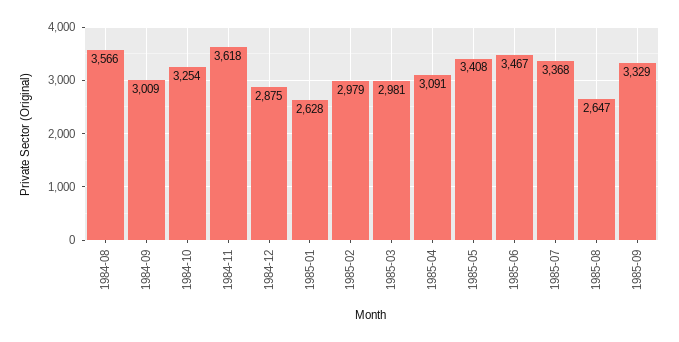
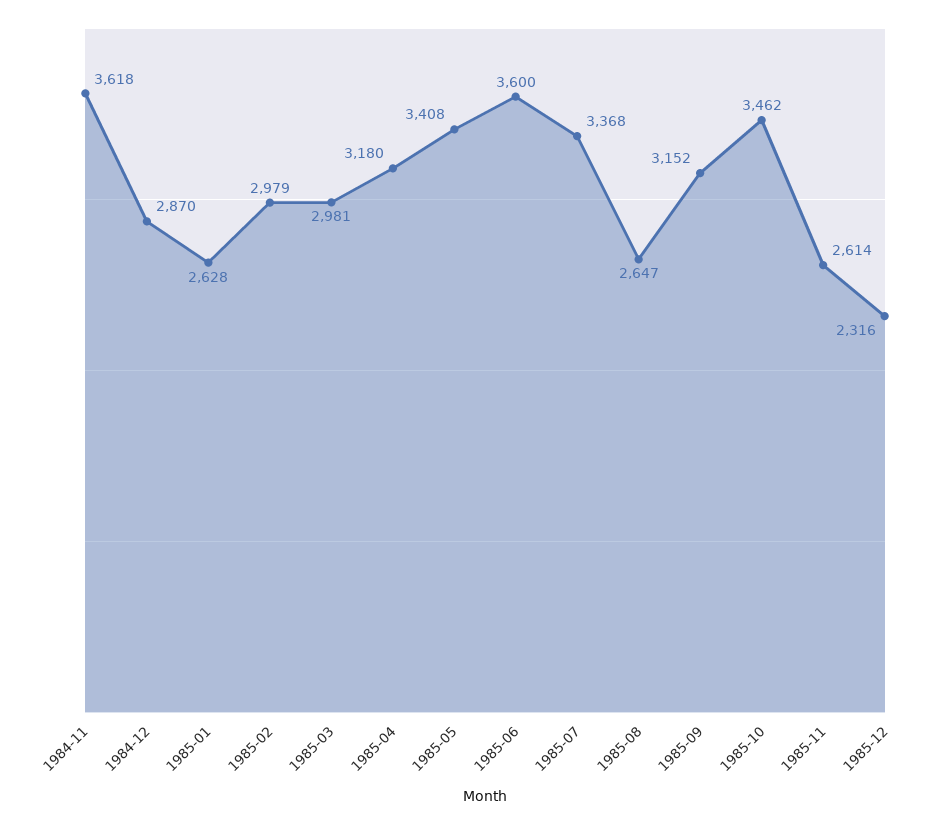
1984-08: 3566 -> none
1984-09: 3009 -> none
1984-10: 3254 -> none
1984-12: 2875 -> 2870
1985-04: 3091 -> 3180
1985-06: 3467 -> 3600
1985-09: 3329 -> 3152
1985-10: none -> 3462
1985-11: none -> 2614
1985-12: none -> 2316

